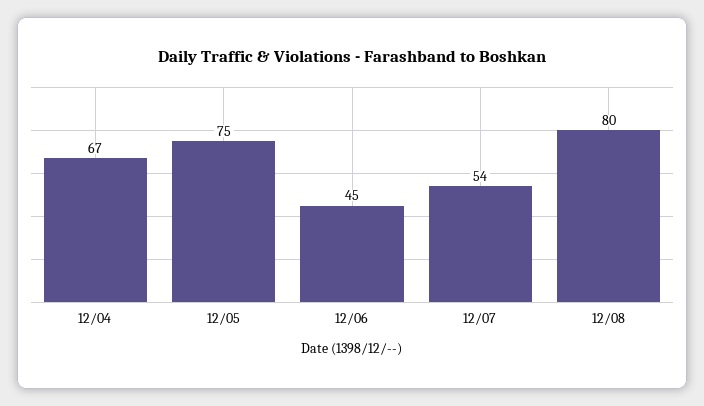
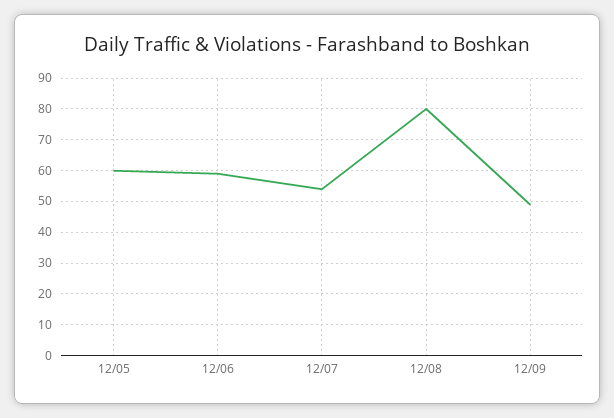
12/04: 67 -> none
12/05: 75 -> 60
12/06: 45 -> 60
12/09: none -> 50

